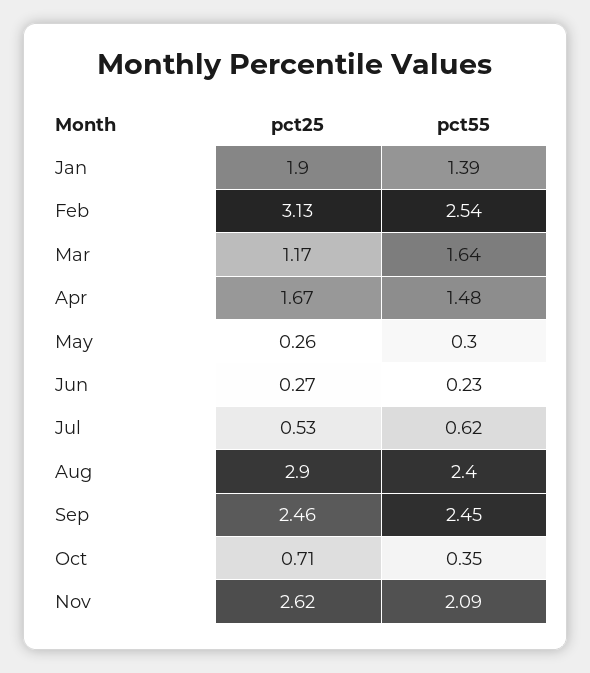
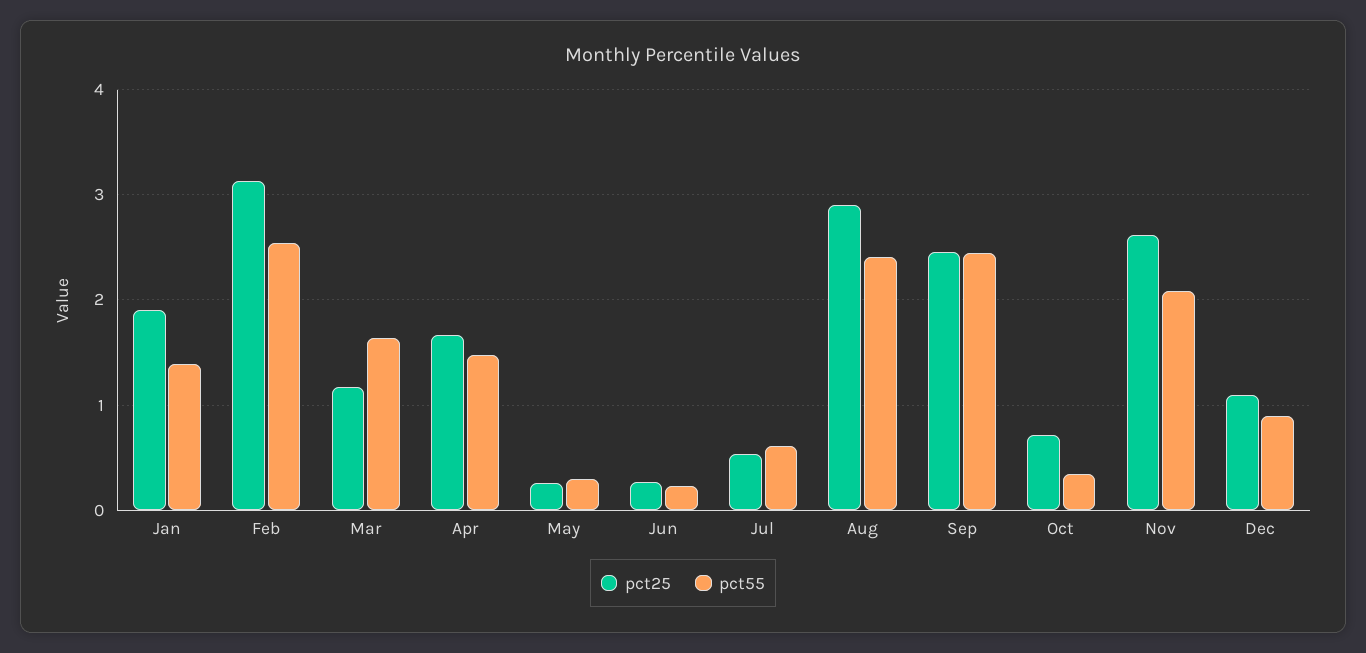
pct25, Dec: none -> 1.1
pct55, Dec: none -> 0.9

